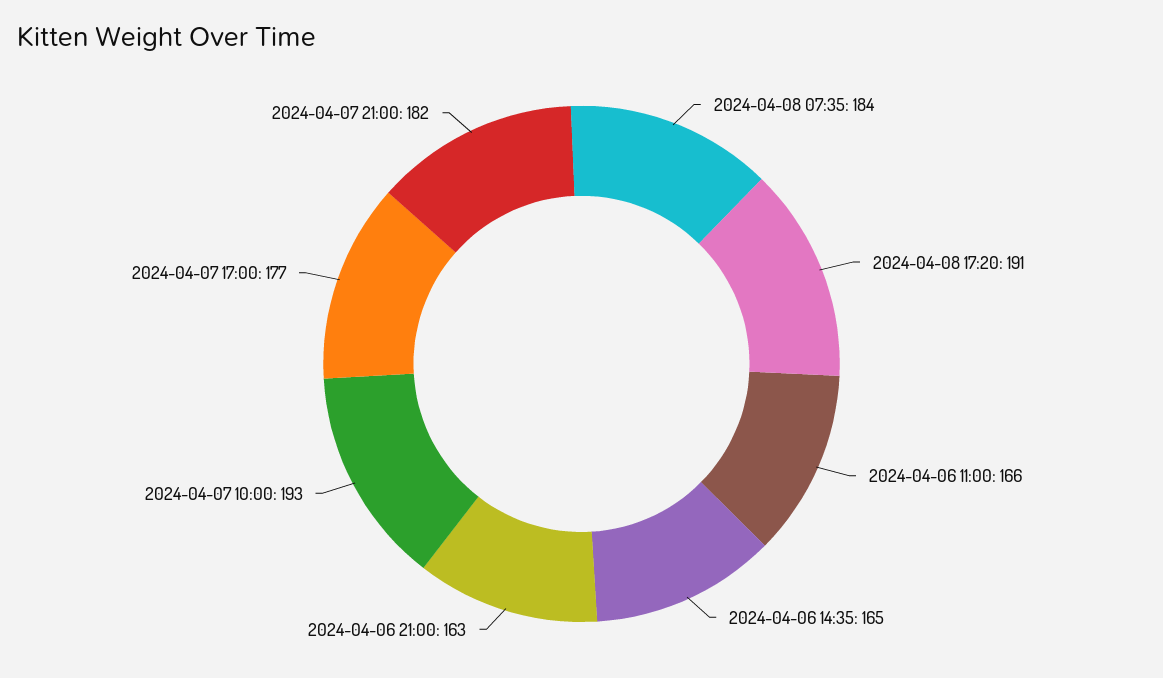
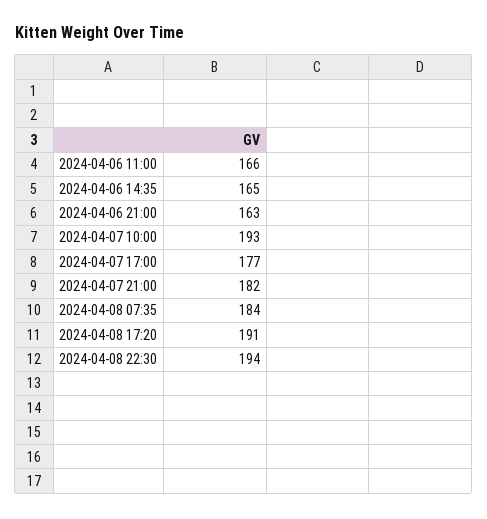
2024-04-08 22:30: none -> 194

